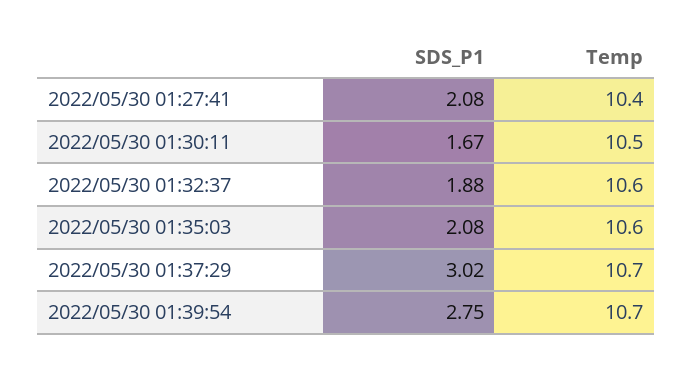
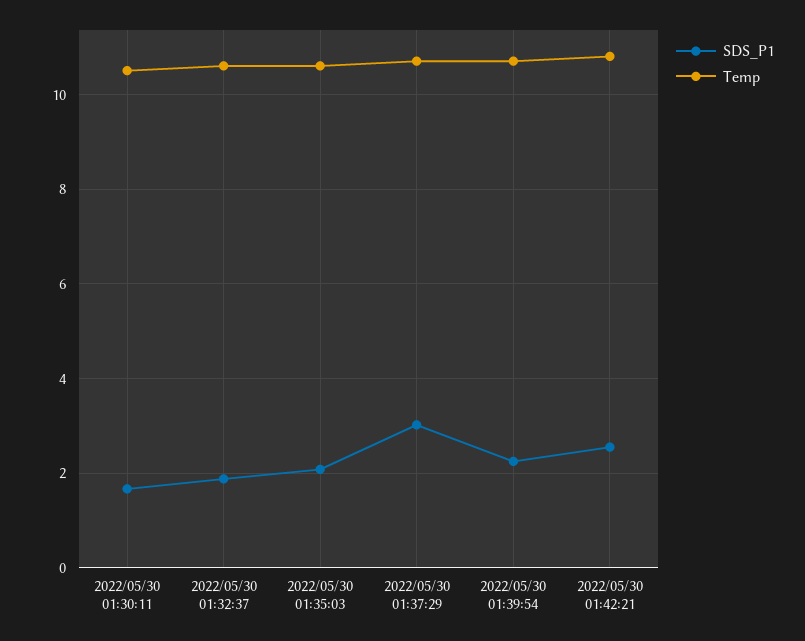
SDS_P1, 2022/05/30 01:27:41: 2.08 -> none
Temp, 2022/05/30 01:27:41: 10.4 -> none
SDS_P1, 2022/05/30 01:39:54: 2.75 -> 2.2
SDS_P1, 2022/05/30 01:42:21: none -> 2.6
Temp, 2022/05/30 01:42:21: none -> 10.8

